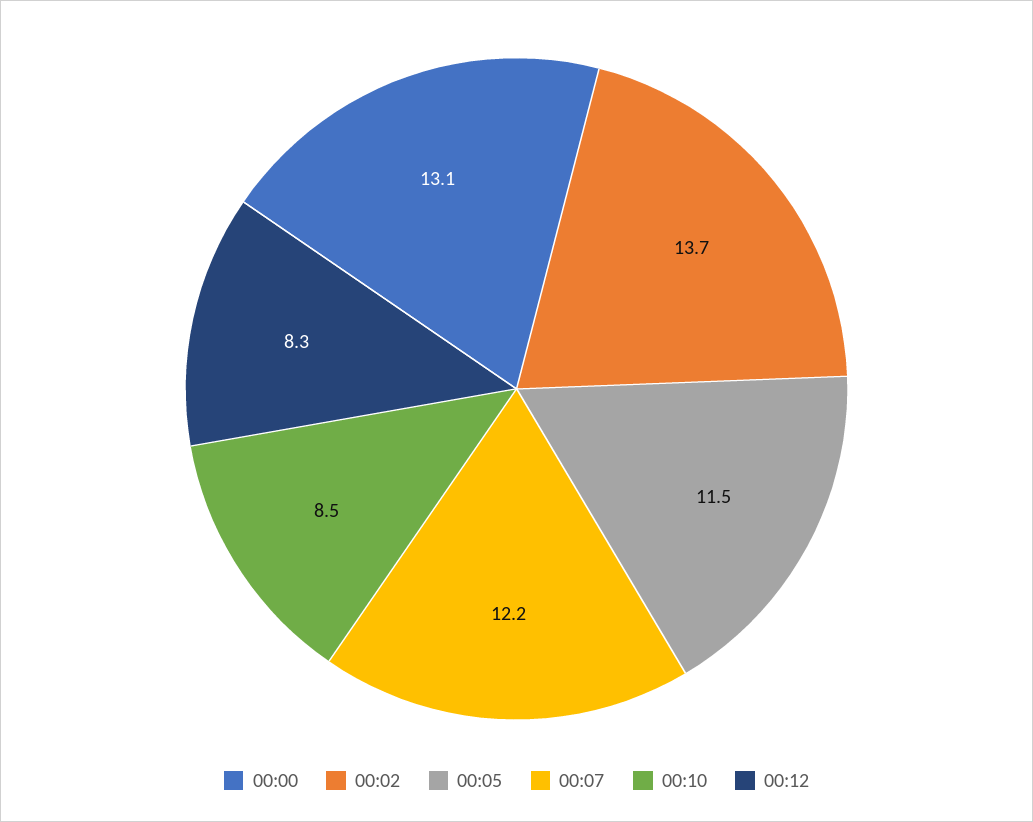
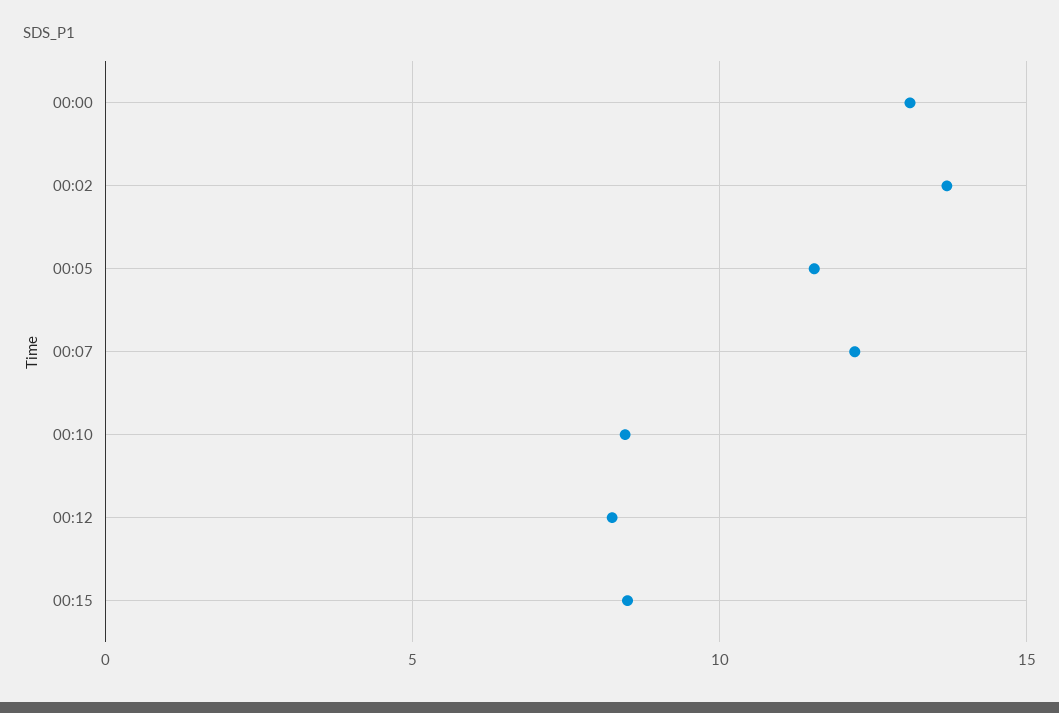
00:15: none -> 8.5

